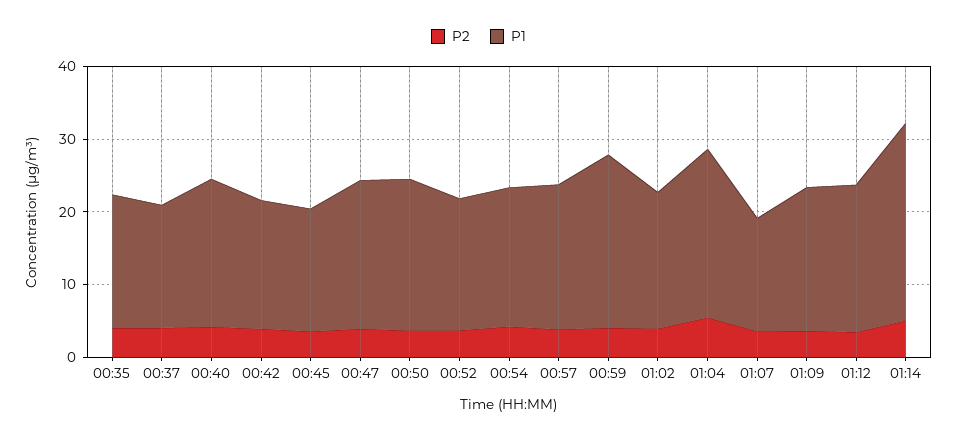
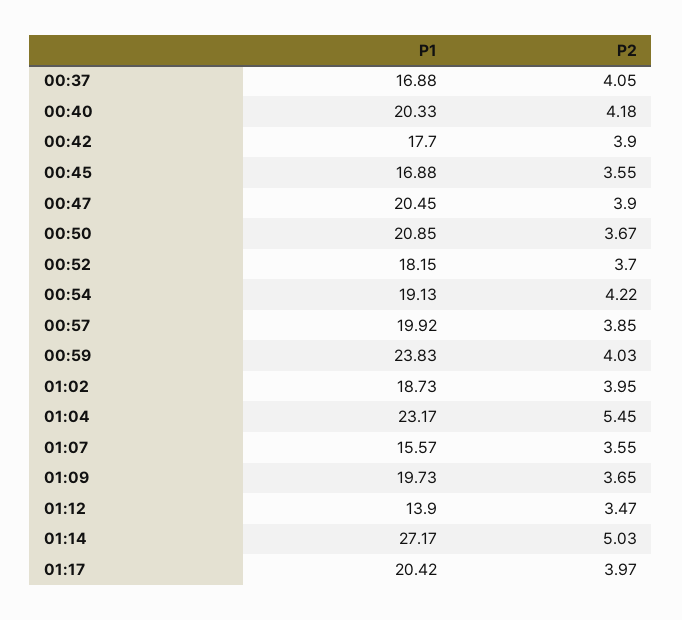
P2, 00:35: 4 -> none
P1, 00:35: 18 -> none
P1, 01:12: 20 -> 13.9
P1, 01:17: none -> 20.42
P2, 01:17: none -> 3.97

